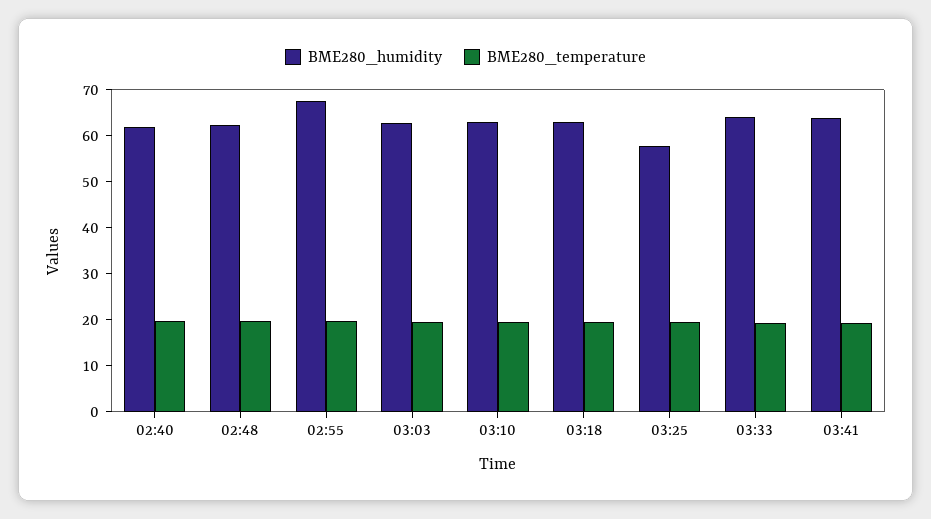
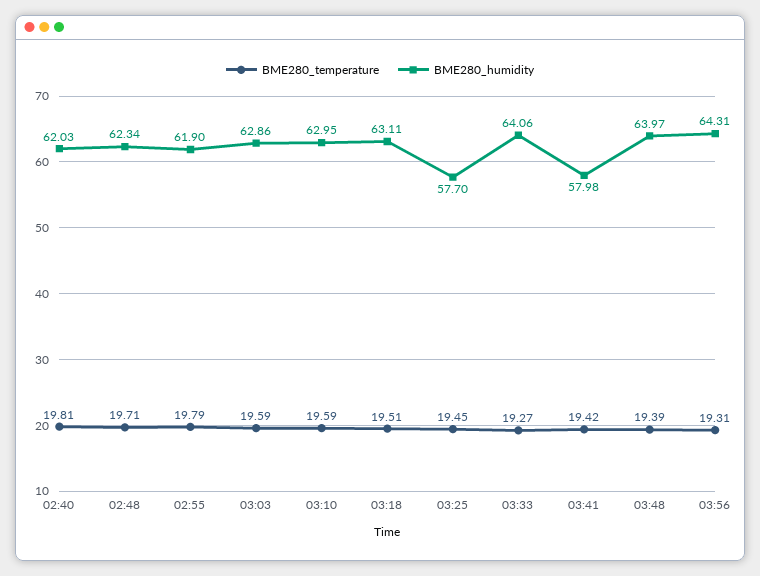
BME280_humidity, 02:55: 68 -> 61.9
BME280_humidity, 03:41: 64 -> 57.98
BME280_temperature, 03:48: none -> 19.39
BME280_humidity, 03:48: none -> 63.97
BME280_temperature, 03:56: none -> 19.31
BME280_humidity, 03:56: none -> 64.31

